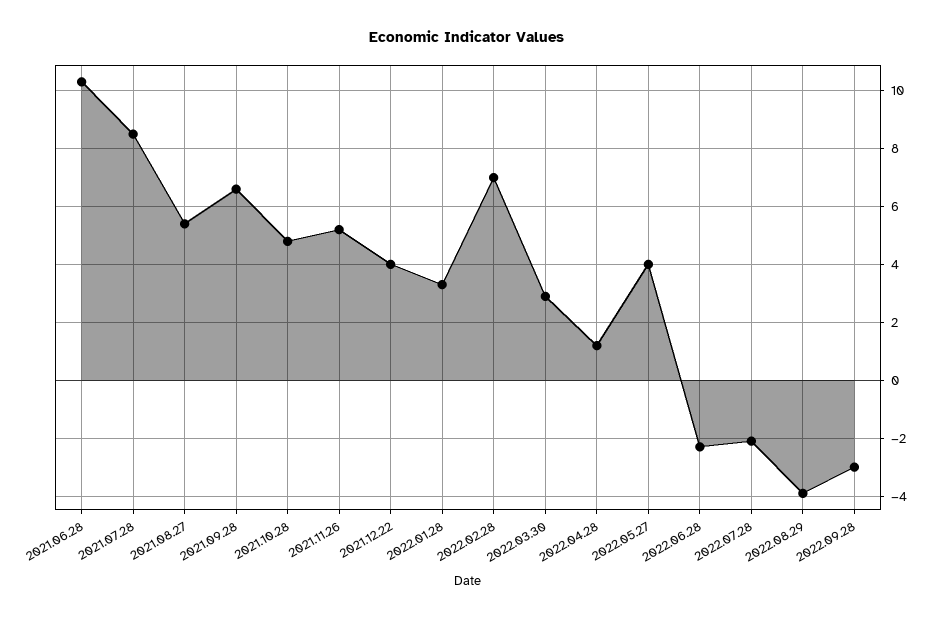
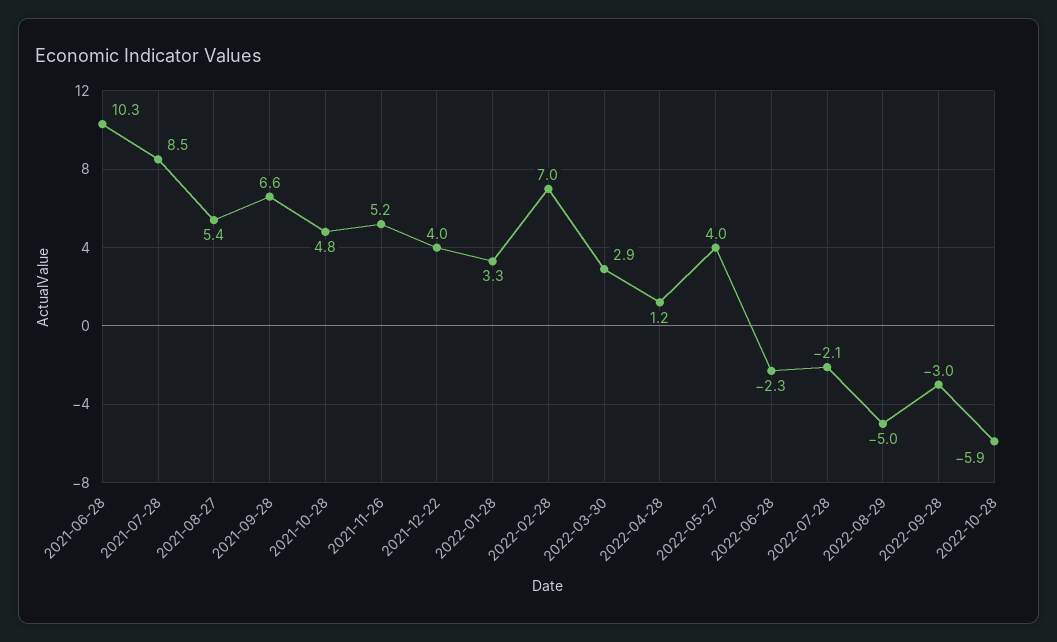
2022.08.29: -4 -> -5
2022-10-28: none -> -5.9

